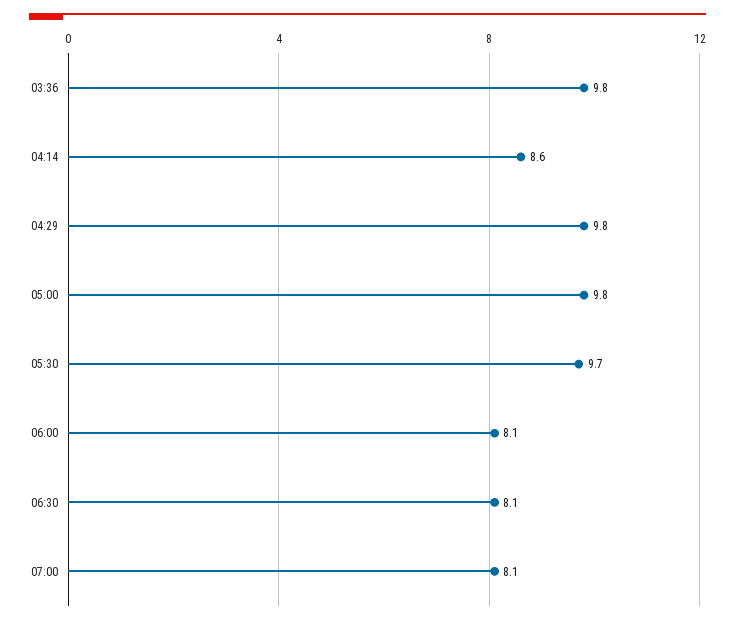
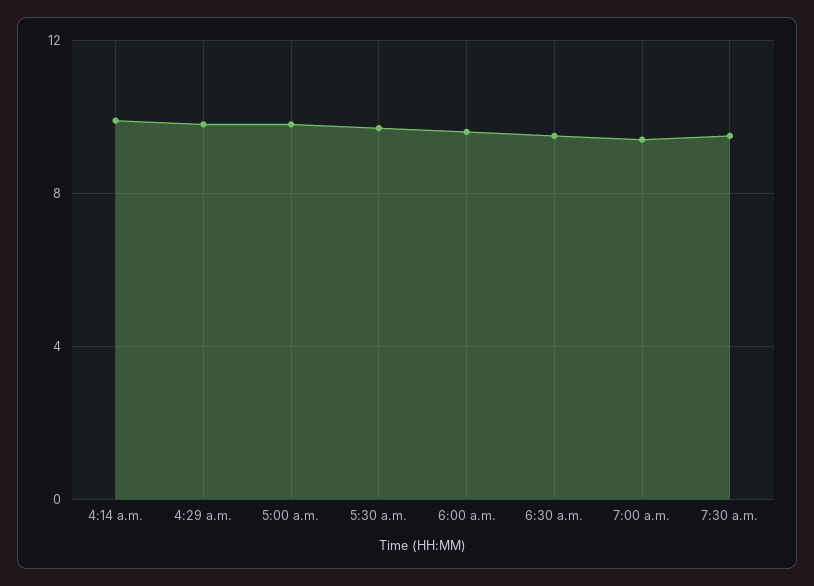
03:36: 9.8 -> none
04:14: 8.6 -> 10
06:00: 8.1 -> 9.5
06:30: 8.1 -> 9.5
07:00: 8.1 -> 9.5
7:30 a.m.: none -> 9.5

